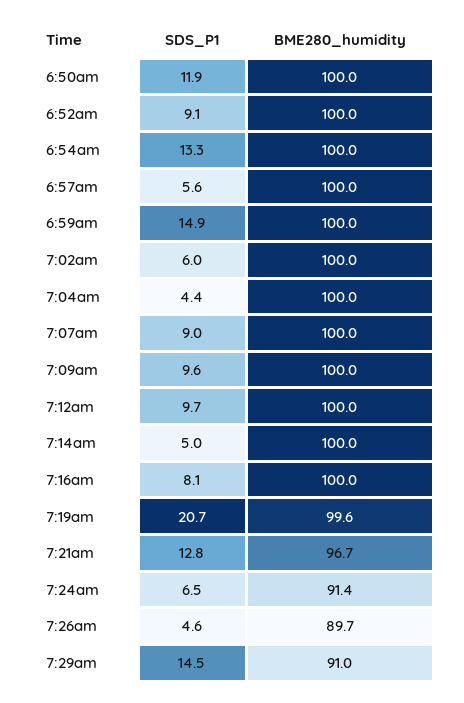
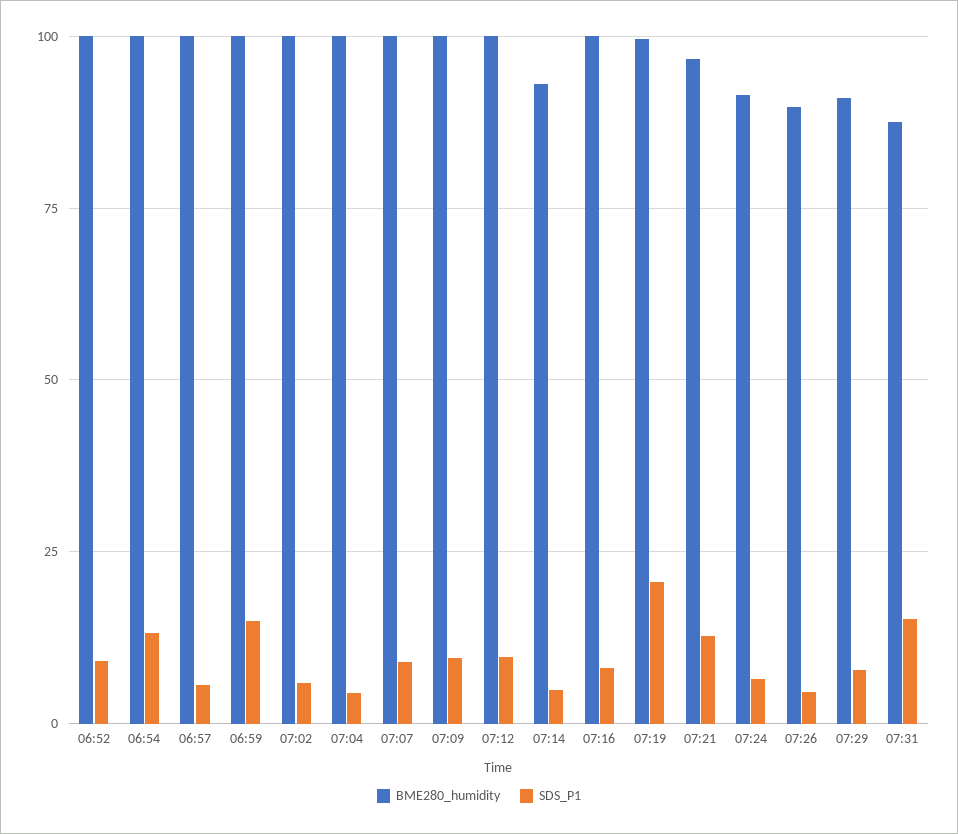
SDS_P1, 6:50am: 11.9 -> none
BME280_humidity, 6:50am: 100 -> none
BME280_humidity, 7:14am: 100 -> 92.5
SDS_P1, 7:29am: 14.5 -> 7.5
BME280_humidity, 07:31: none -> 87.5
SDS_P1, 07:31: none -> 15

